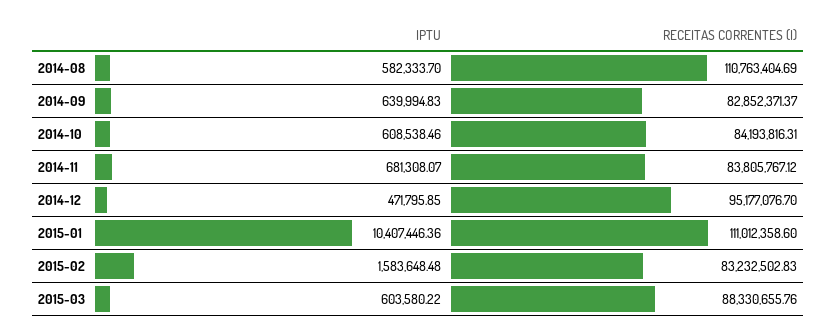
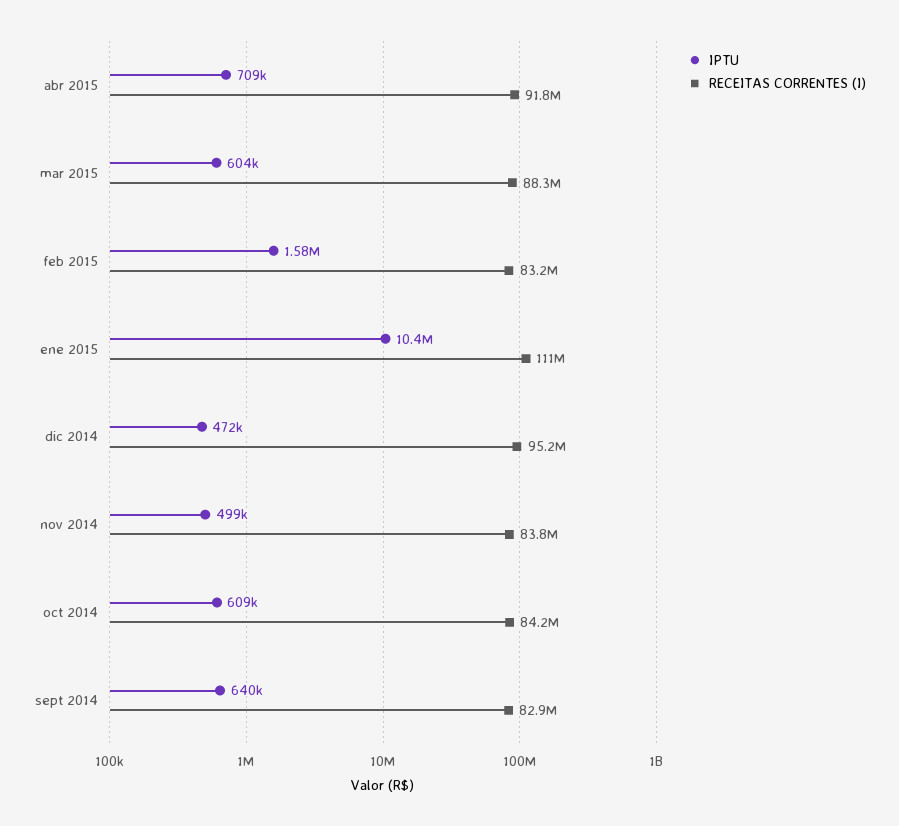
IPTU, 2014-08: 582333.7 -> none
RECEITAS CORRENTES (I), 2014-08: 110763404.69 -> none
IPTU, 2014-11: 681308.07 -> 499000
IPTU, abr 2015: none -> 709000
RECEITAS CORRENTES (I), abr 2015: none -> 91800000

